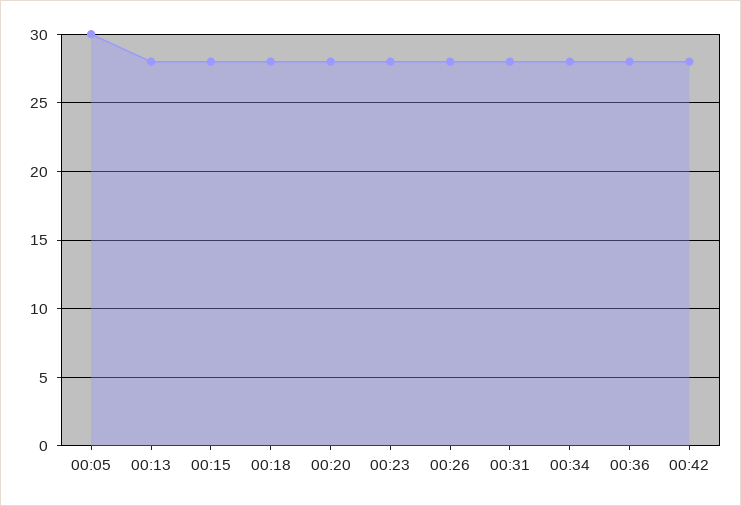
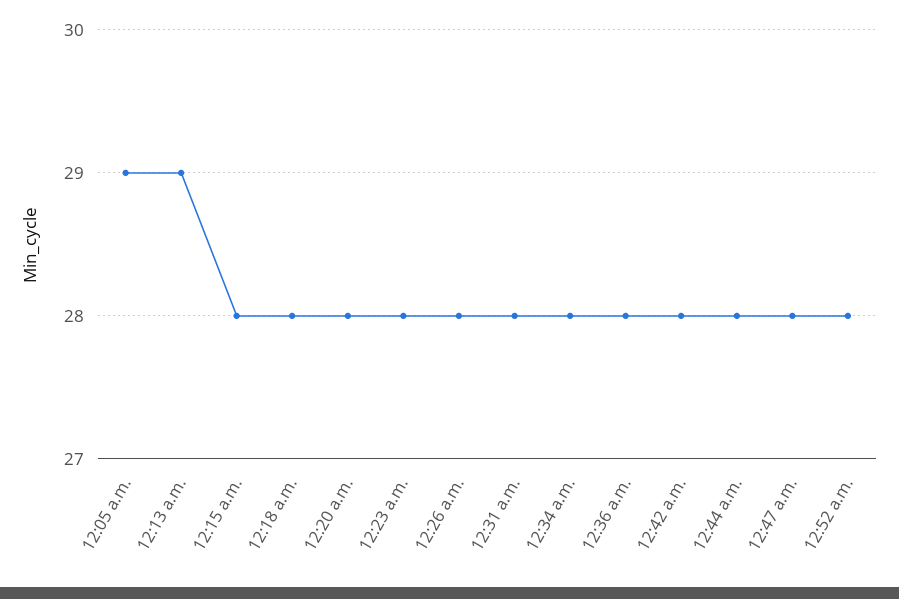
00:05: 30 -> 29
00:13: 28 -> 29
12:44 a.m.: none -> 28
12:47 a.m.: none -> 28
12:52 a.m.: none -> 28

